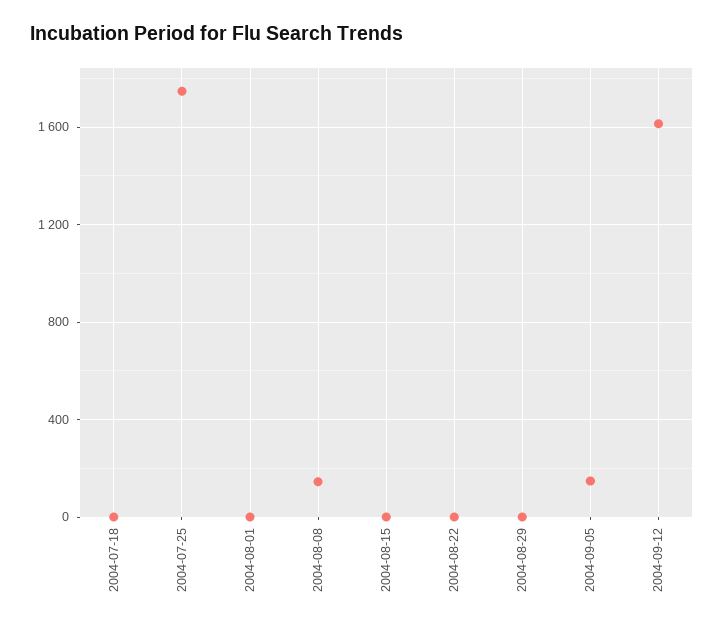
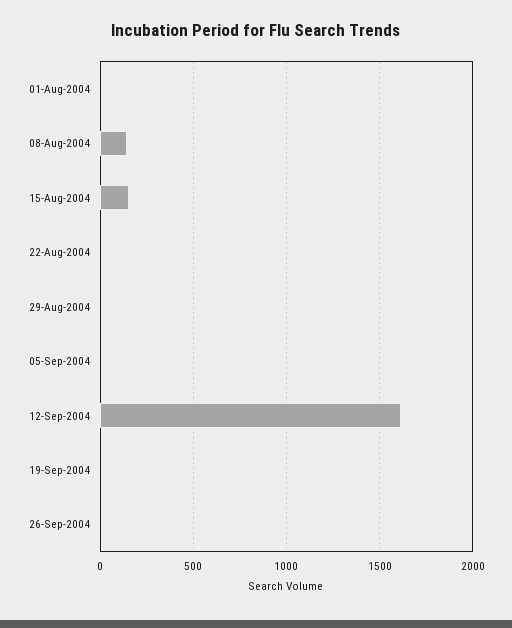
2004-07-18: 0 -> none
2004-07-25: 1750 -> none
2004-08-15: 0 -> 150
2004-09-05: 150 -> 0
19-Sep-2004: none -> 0
26-Sep-2004: none -> 0

